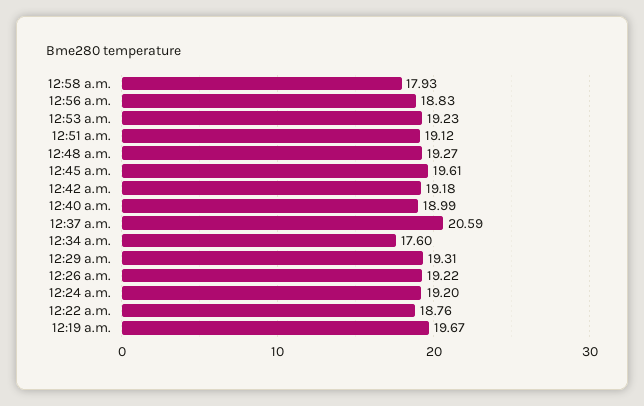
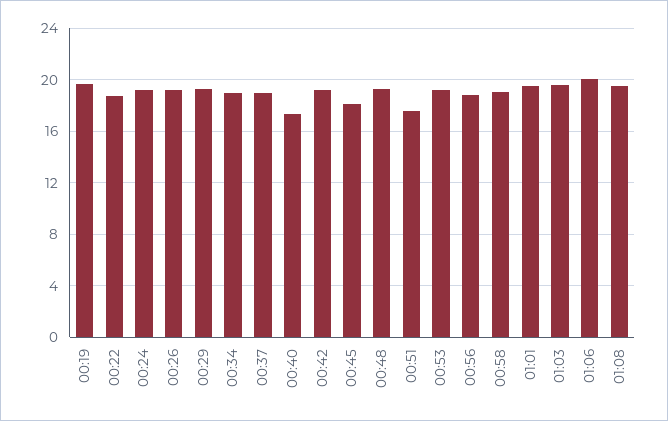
12:58 a.m.: 17.93 -> 19
12:51 a.m.: 19.12 -> 17.5
12:45 a.m.: 19.61 -> 18
12:40 a.m.: 18.99 -> 17.5
12:37 a.m.: 20.59 -> 19
12:34 a.m.: 17.6 -> 19
01:01: none -> 19.5
01:03: none -> 19.5
01:06: none -> 20
01:08: none -> 19.5

